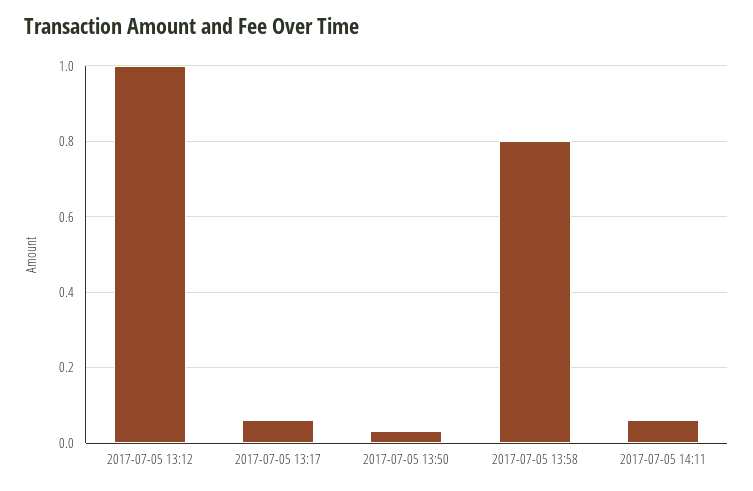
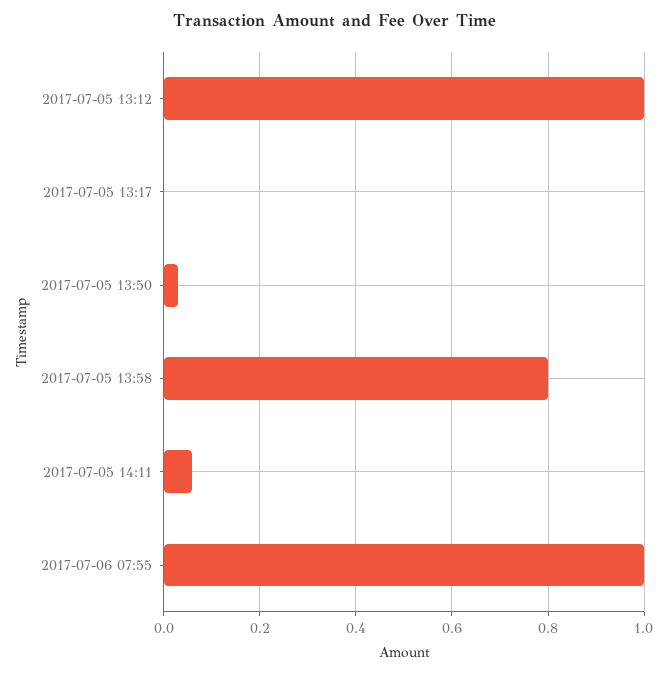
2017-07-05 13:17: 0.06 -> 0
2017-07-06 07:55: none -> 1

